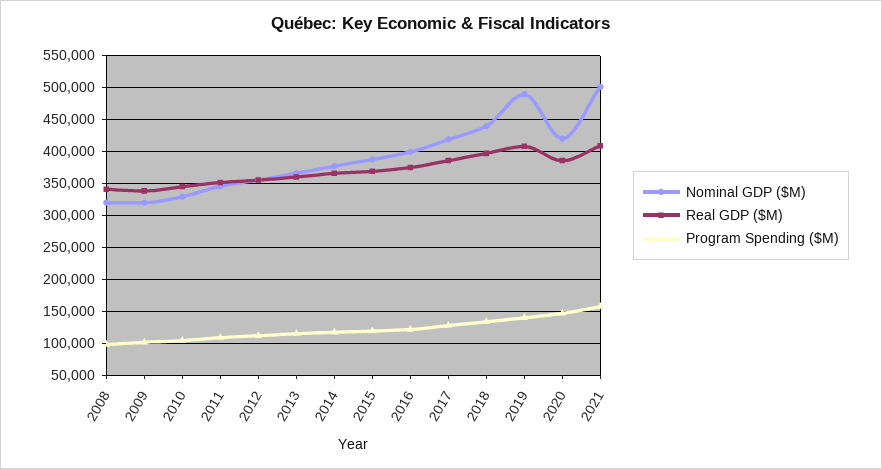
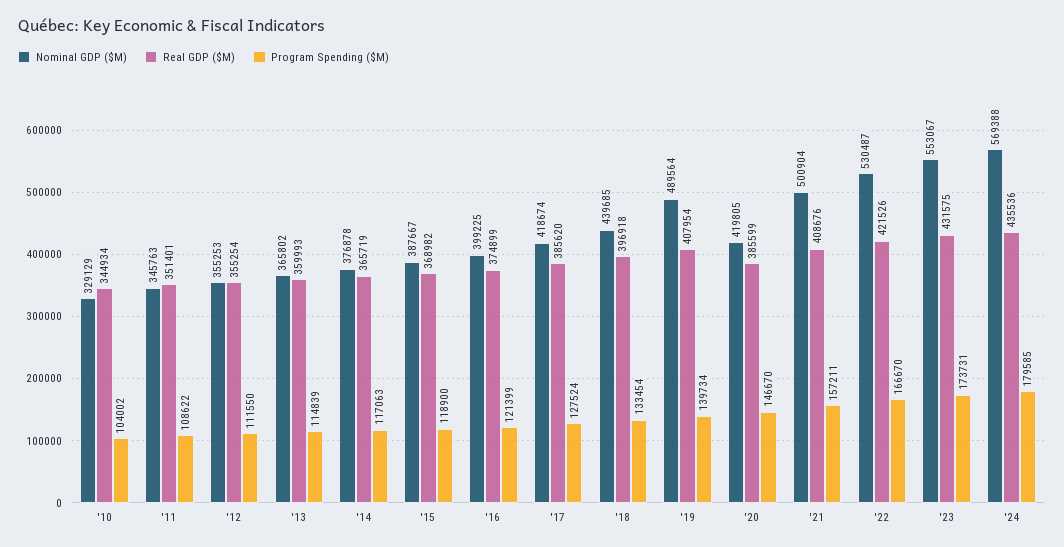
Nominal GDP ($M), 2008: 320000 -> none
Real GDP ($M), 2008: 340000 -> none
Program Spending ($M), 2008: 100000 -> none
Nominal GDP ($M), 2009: 320000 -> none
Real GDP ($M), 2009: 340000 -> none
Program Spending ($M), 2009: 100000 -> none
Nominal GDP ($M), '22: none -> 530487
Real GDP ($M), '22: none -> 421526
Program Spending ($M), '22: none -> 166670
Nominal GDP ($M), '23: none -> 553067
Real GDP ($M), '23: none -> 431575
Program Spending ($M), '23: none -> 173731
Nominal GDP ($M), '24: none -> 569388
Real GDP ($M), '24: none -> 435536
Program Spending ($M), '24: none -> 179585

